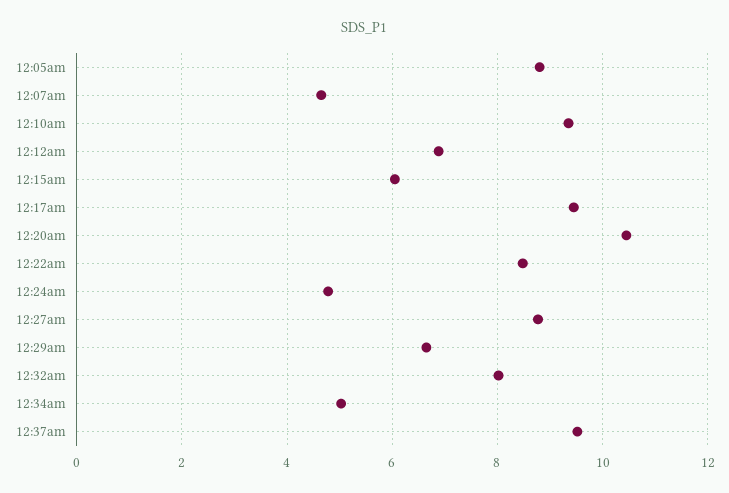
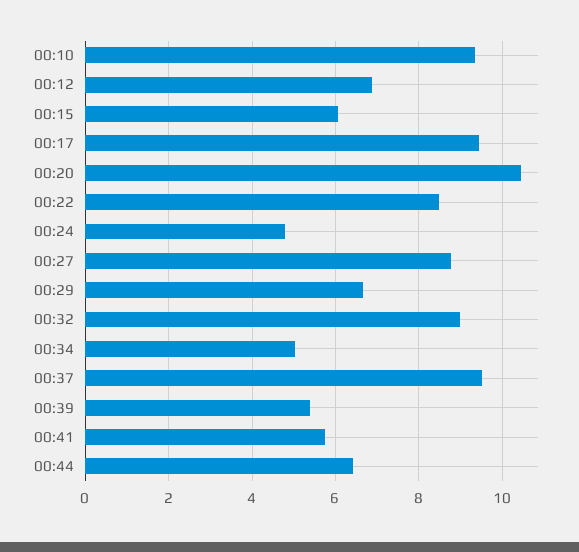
12:05am: 8.8 -> none
12:07am: 4.6 -> none
12:32am: 8 -> 9
00:39: none -> 5.4
00:41: none -> 5.8
00:44: none -> 6.4

